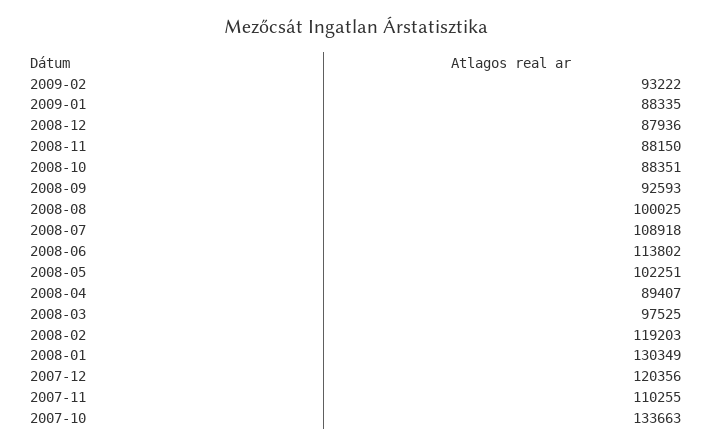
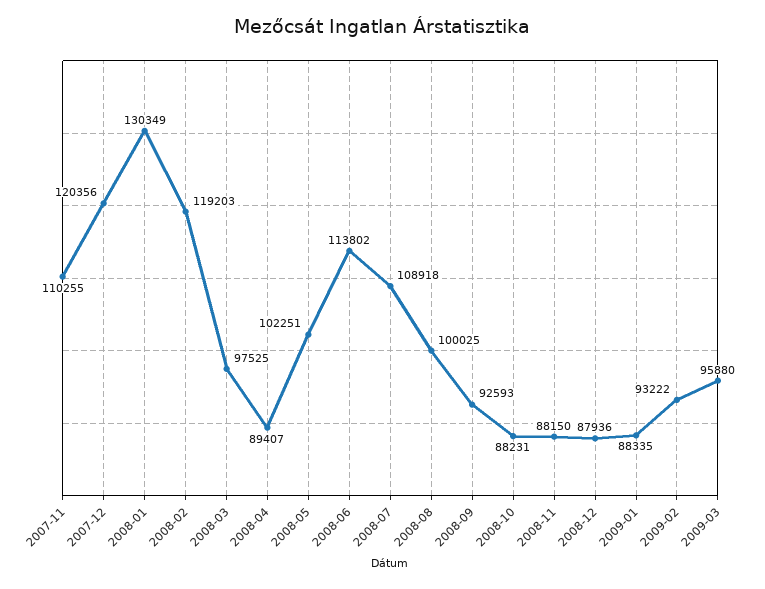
2008-10: 88351 -> 88231
2007-10: 133663 -> none
2009-03: none -> 95880

